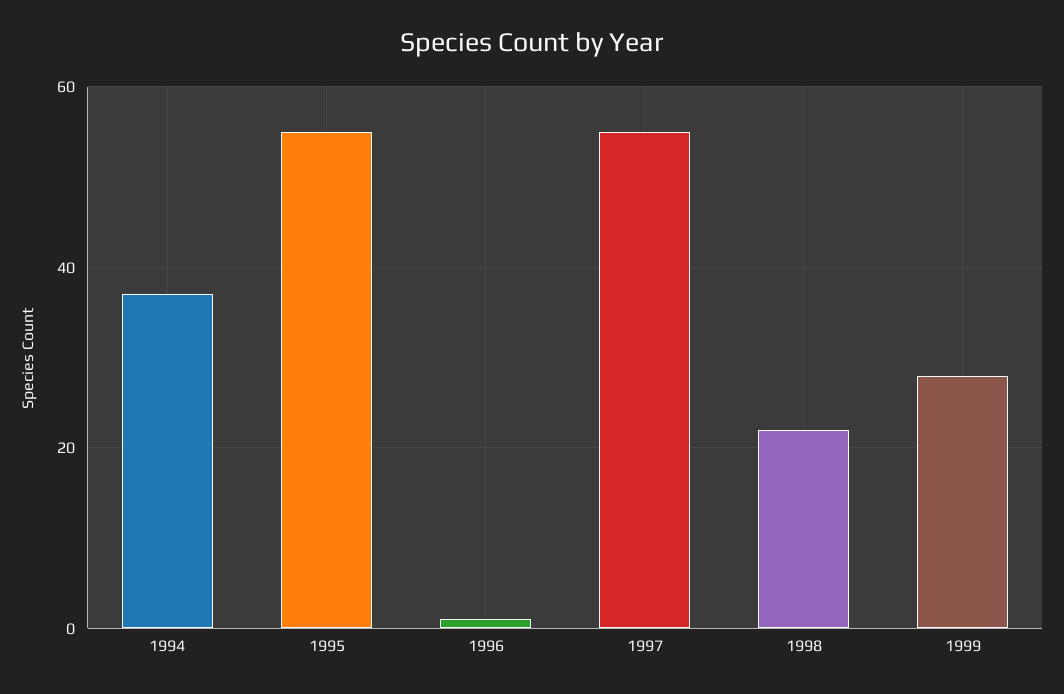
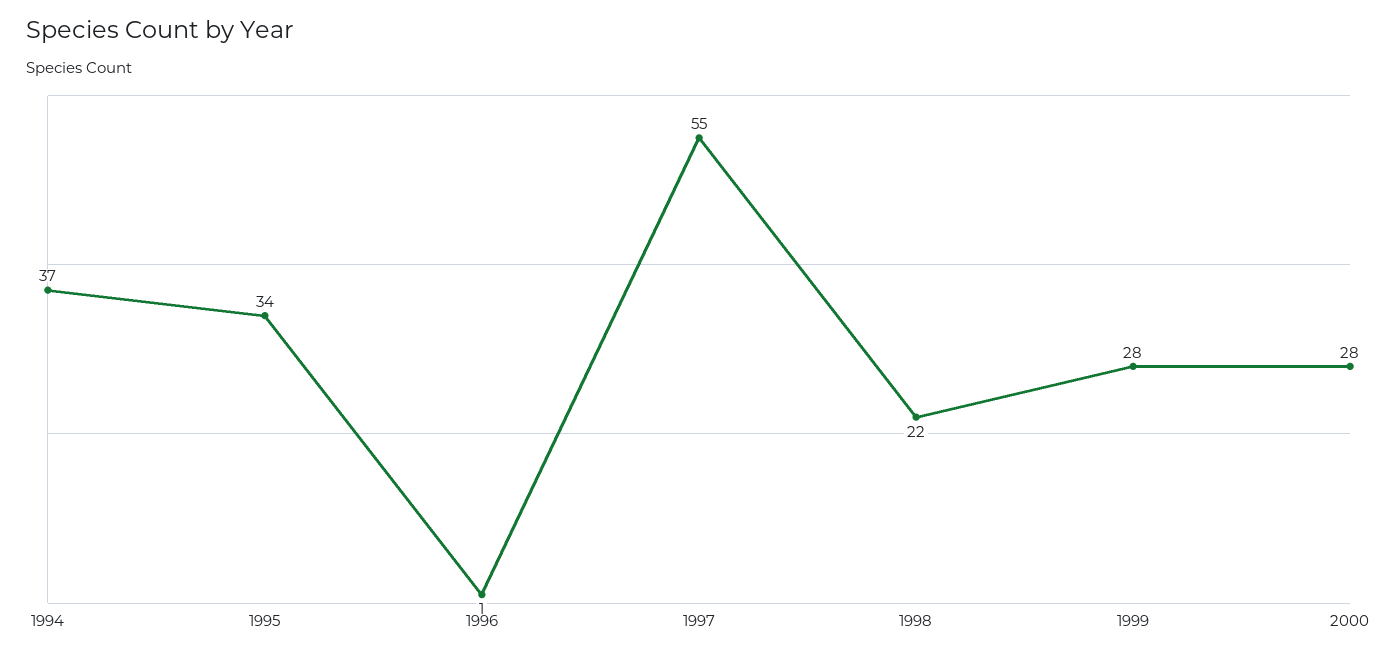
1995: 55 -> 34
2000: none -> 28

